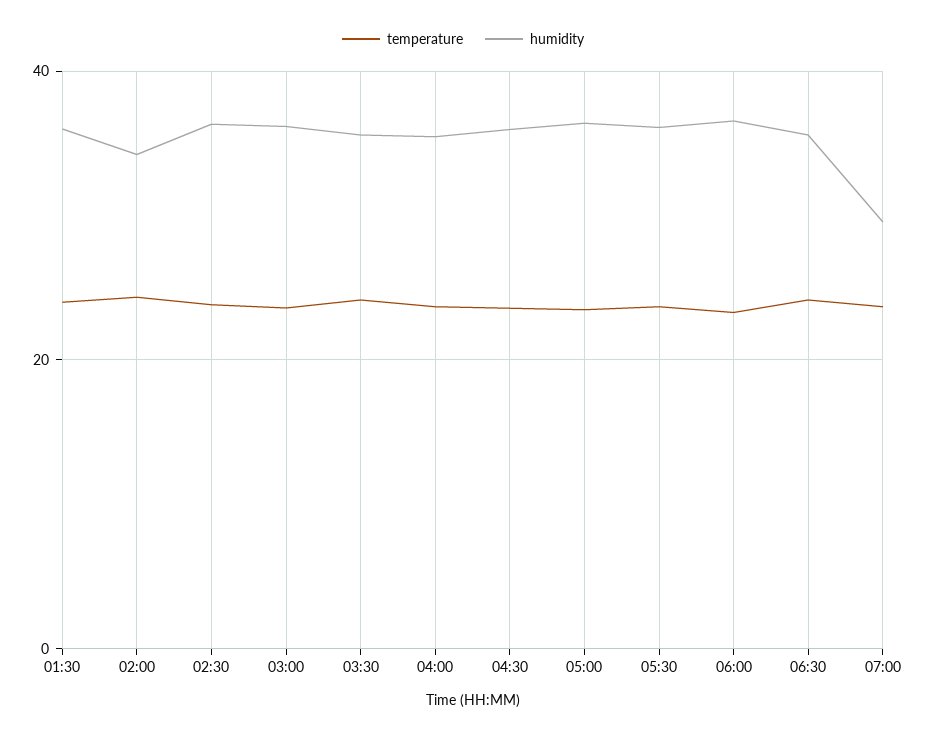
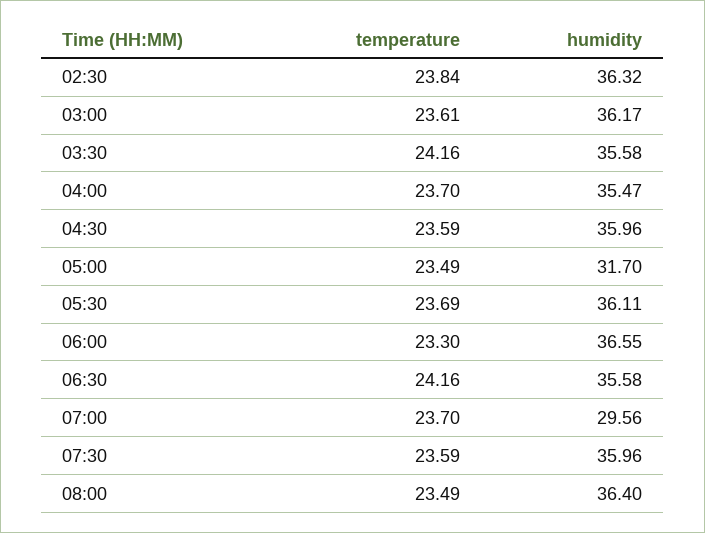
temperature, 01:30: 24 -> none
humidity, 01:30: 36 -> none
temperature, 02:00: 24 -> none
humidity, 02:00: 34 -> none
humidity, 05:00: 36 -> 31.7
temperature, 07:30: none -> 23.59
humidity, 07:30: none -> 35.96
temperature, 08:00: none -> 23.49
humidity, 08:00: none -> 36.4

